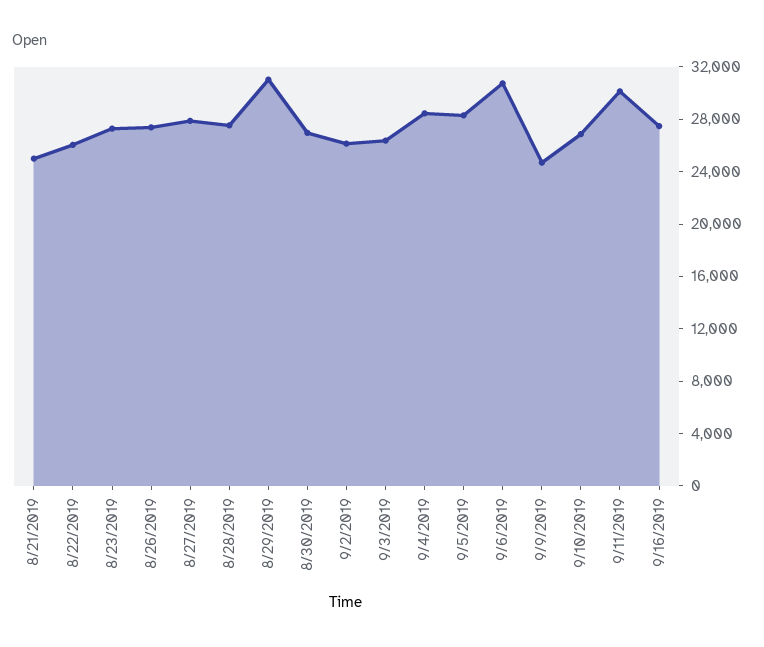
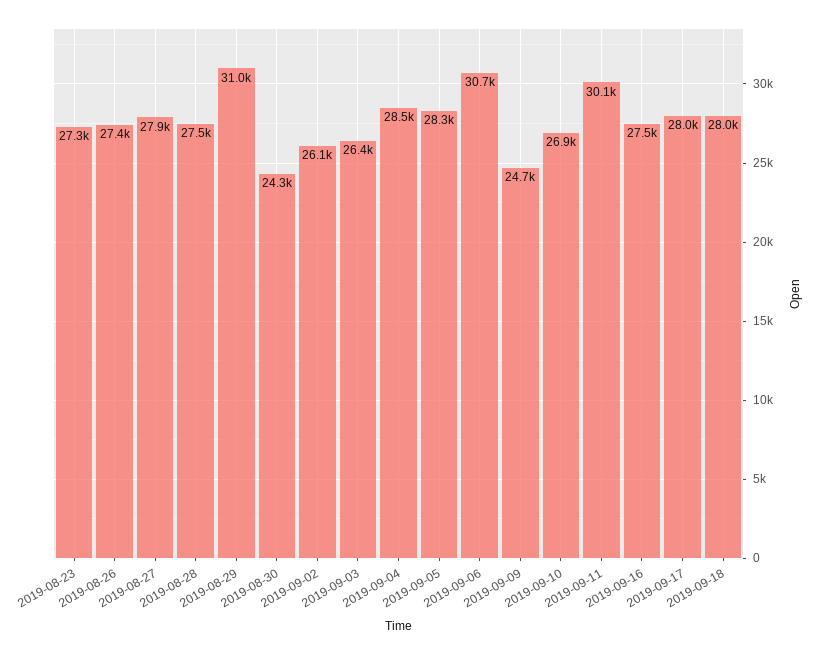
8/21/2019: 25000 -> none
8/22/2019: 26000 -> none
8/30/2019: 27000 -> 24300
2019-09-17: none -> 28000
2019-09-18: none -> 28000

